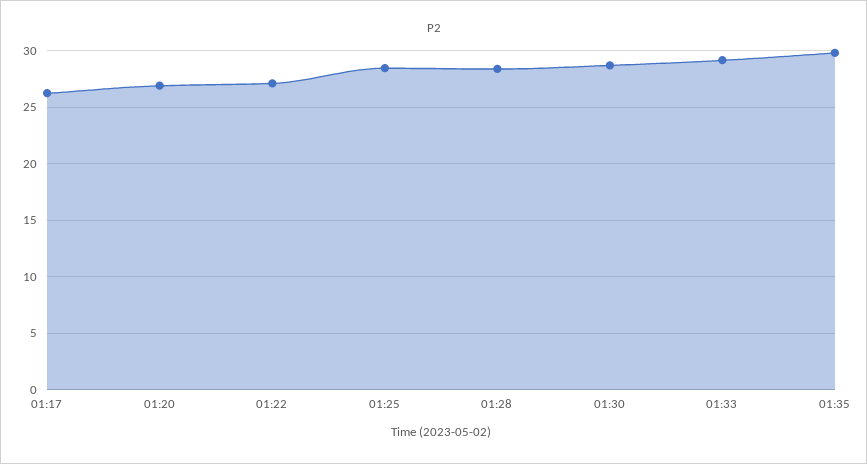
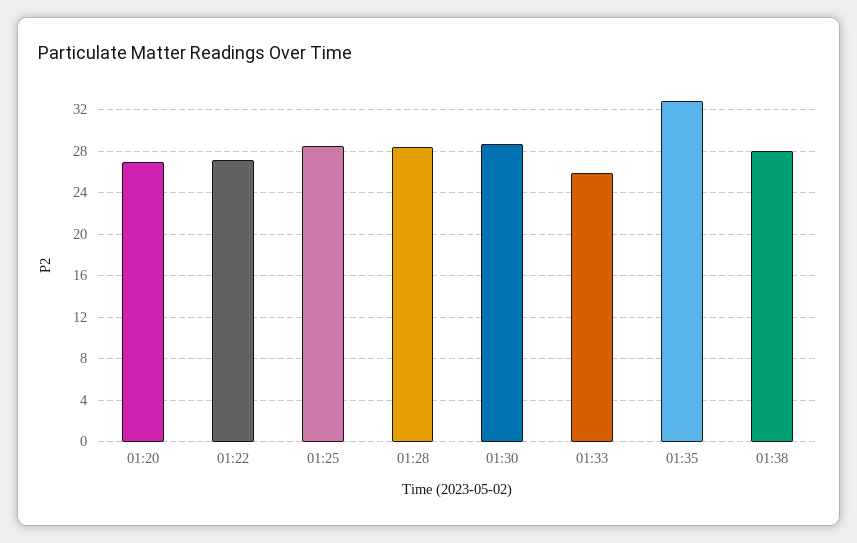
01:17: 26 -> none
01:33: 29 -> 26
01:35: 30 -> 33
01:38: none -> 28

